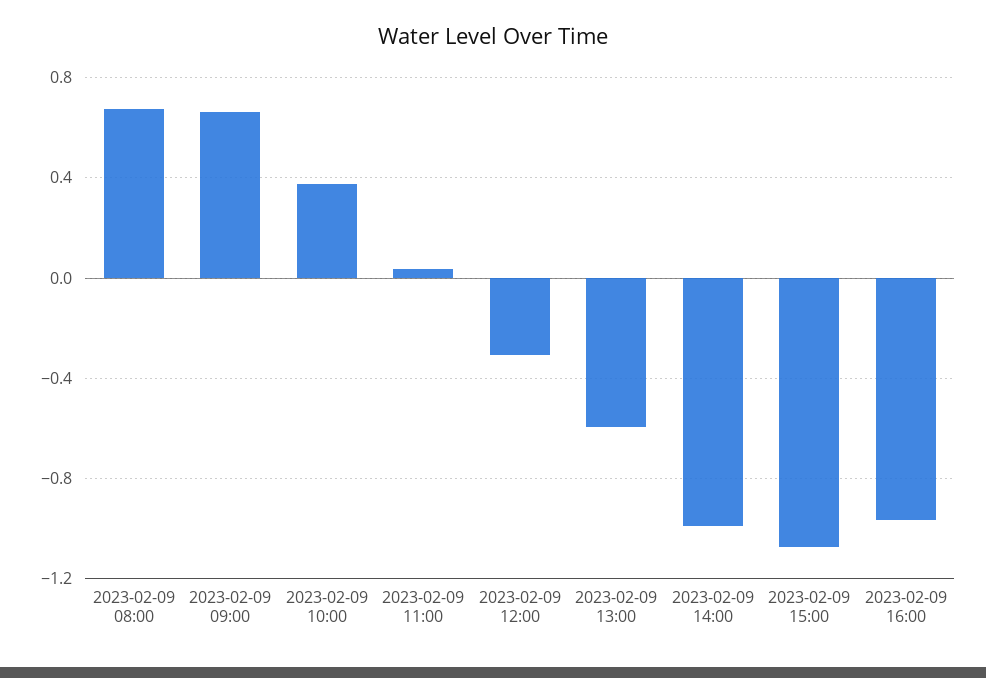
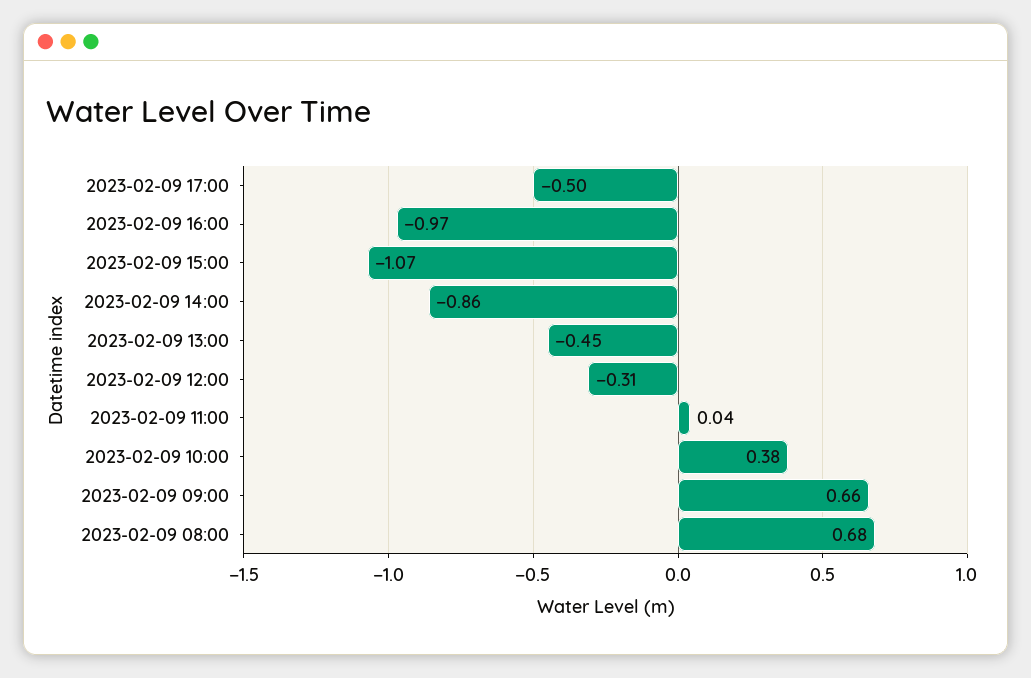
2023-02-09 13:00: -0.6 -> -0.45
2023-02-09 14:00: -1 -> -0.86
2023-02-09 17:00: none -> -0.5

